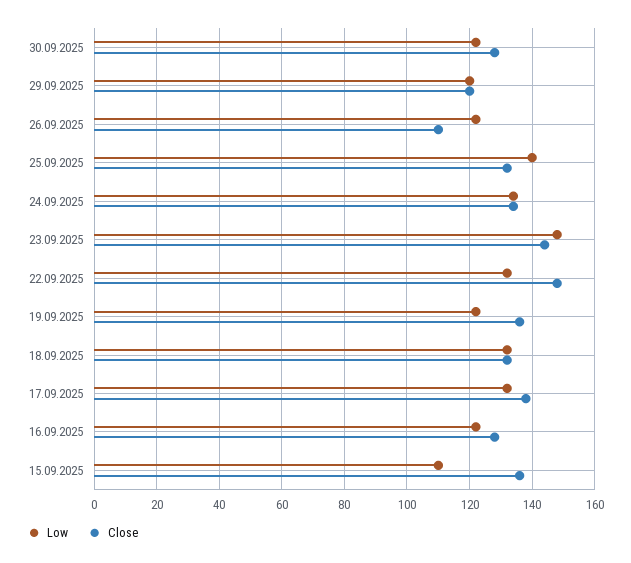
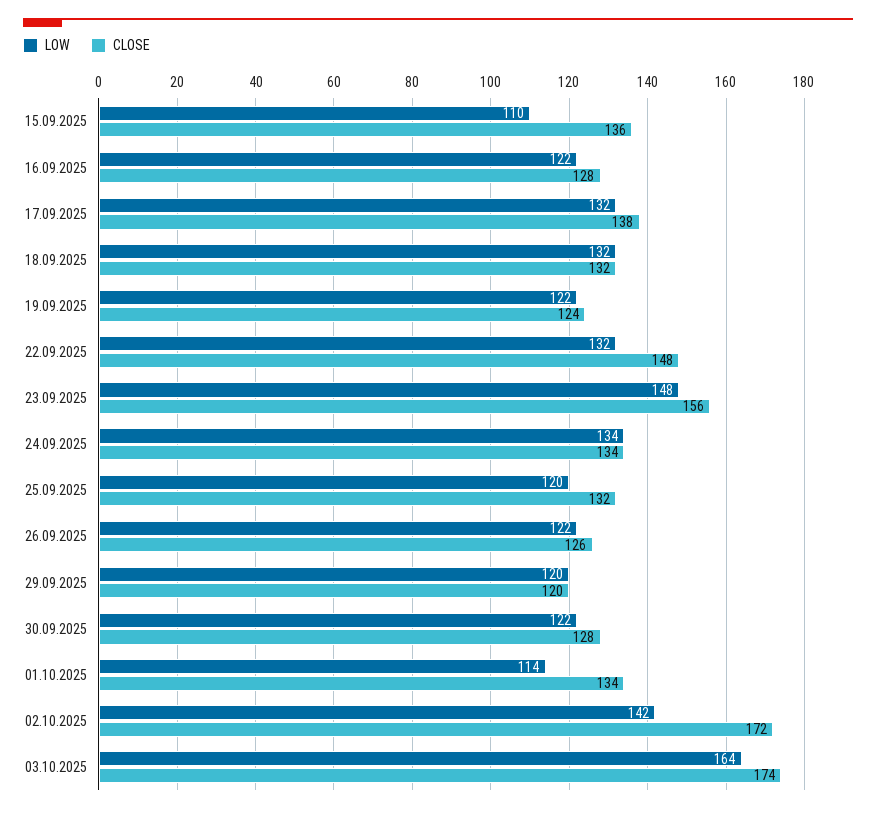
Close, 26.09.2025: 110 -> 126
Low, 25.09.2025: 140 -> 120
Close, 23.09.2025: 145 -> 156
Close, 19.09.2025: 135 -> 124
Low, 01.10.2025: none -> 114
Close, 01.10.2025: none -> 134
Low, 02.10.2025: none -> 142
Close, 02.10.2025: none -> 172
Low, 03.10.2025: none -> 164
Close, 03.10.2025: none -> 174

